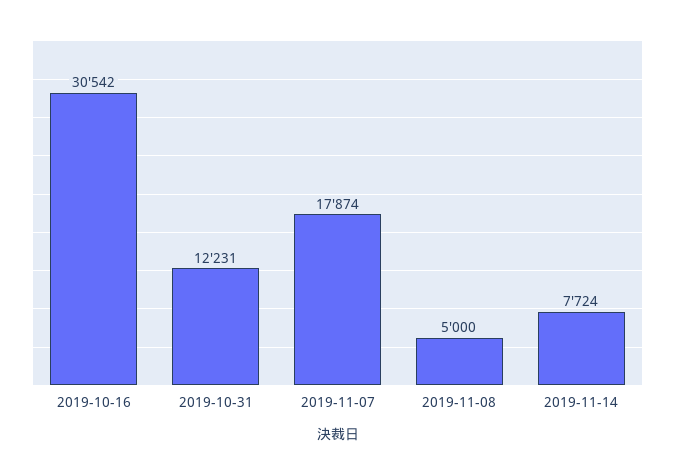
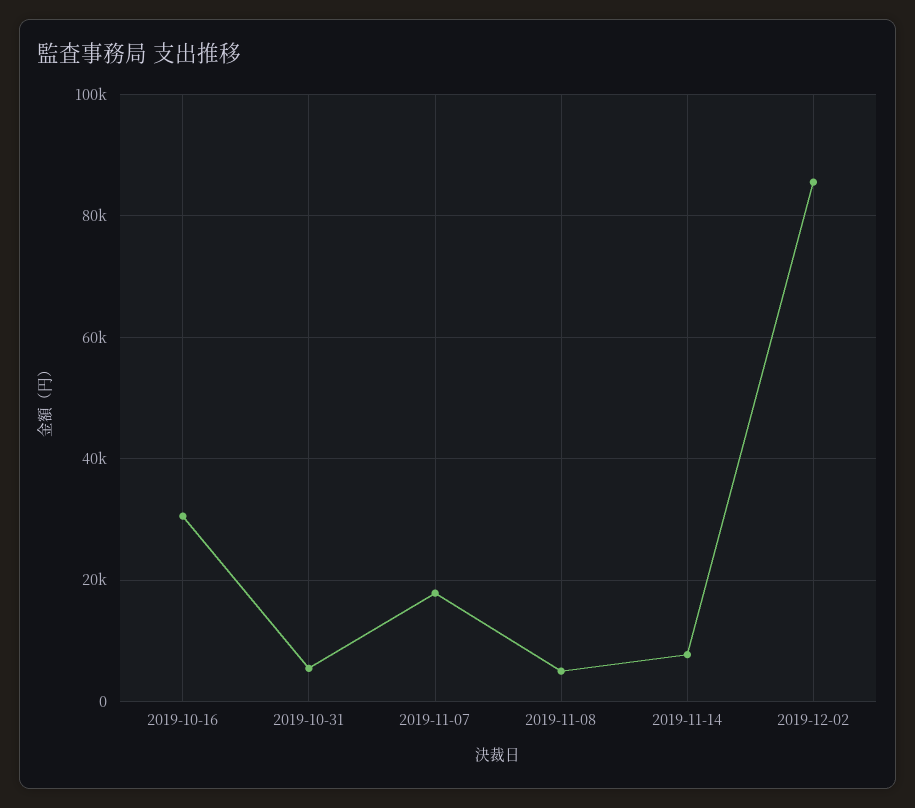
2019-10-31: 12231 -> 6000
2019-12-02: none -> 86000

